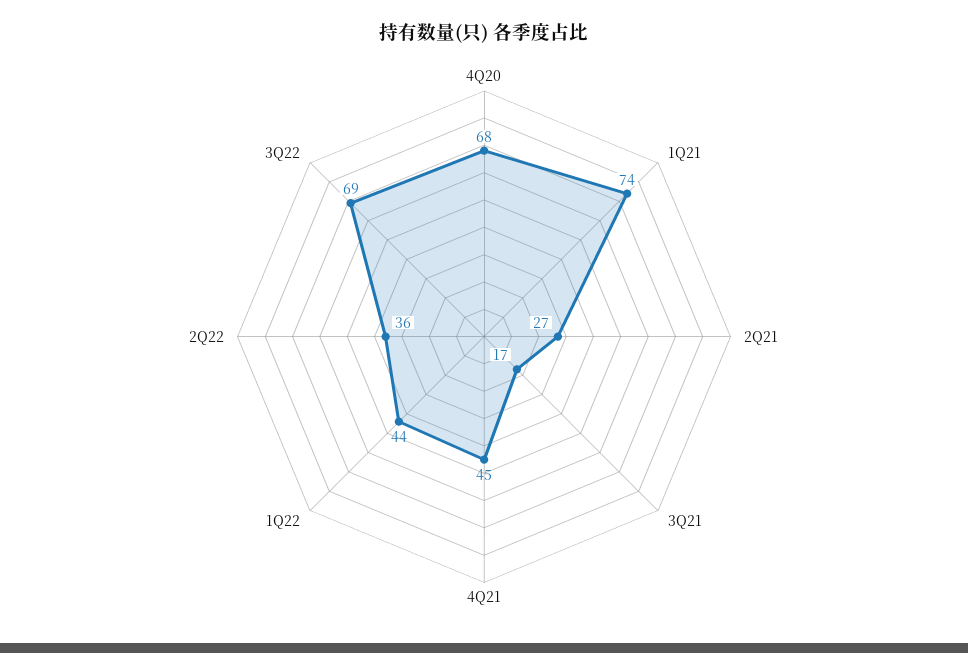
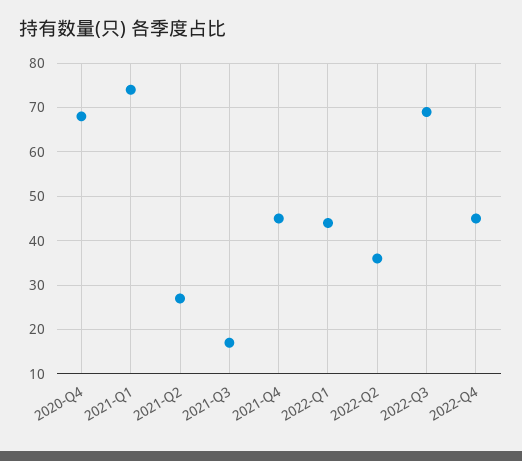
2022-Q4: none -> 45

